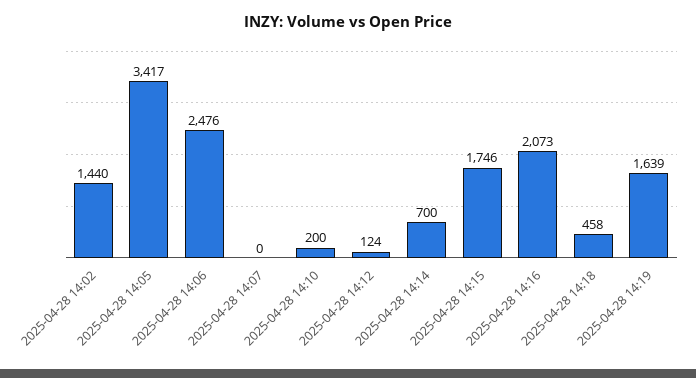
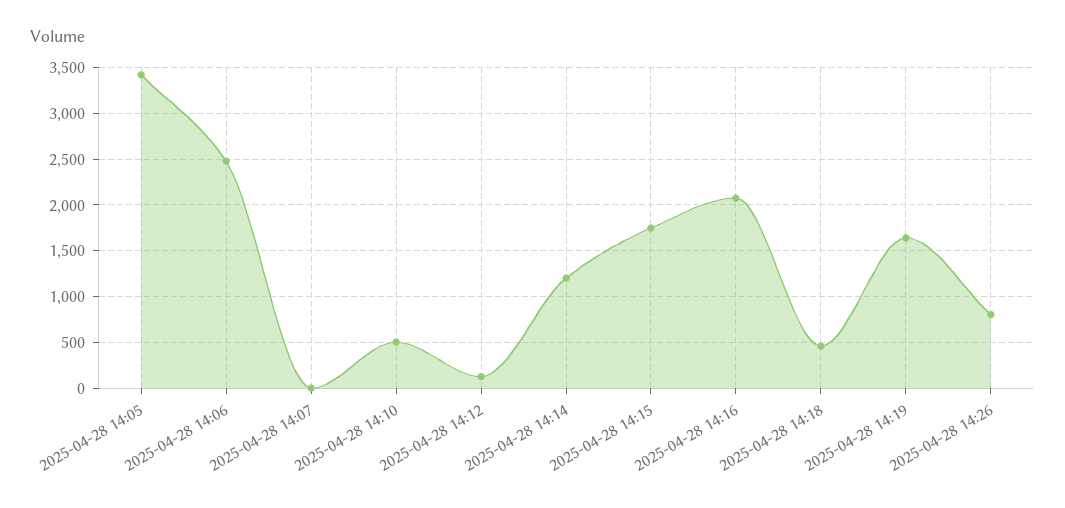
2025-04-28 14:02: 1440 -> none
2025-04-28 14:10: 200 -> 500
2025-04-28 14:14: 700 -> 1200
2025-04-28 14:26: none -> 800

